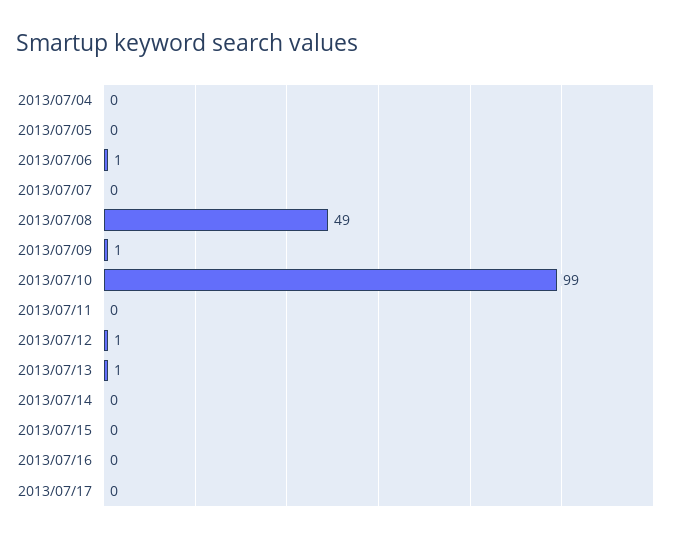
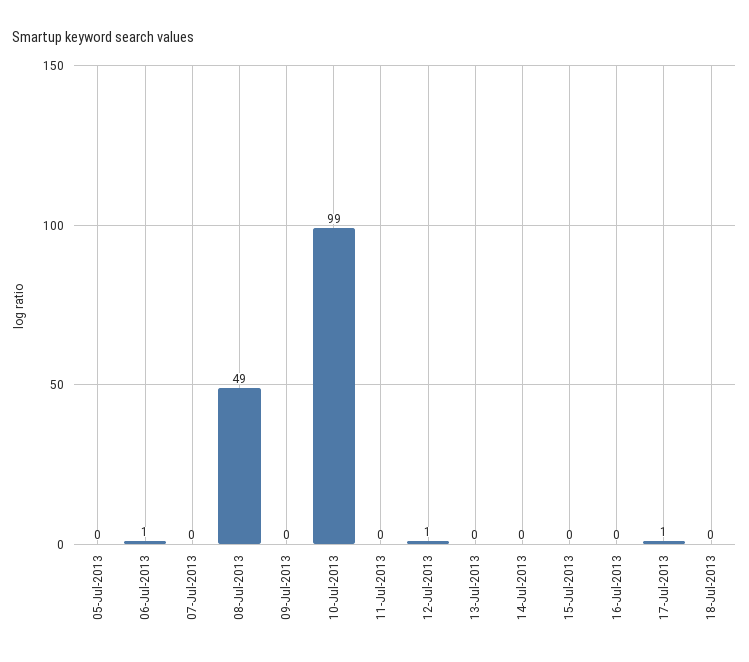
2013/07/04: 0 -> none
2013/07/09: 1 -> 0
2013/07/13: 1 -> 0
2013/07/17: 0 -> 1
18-Jul-2013: none -> 0

